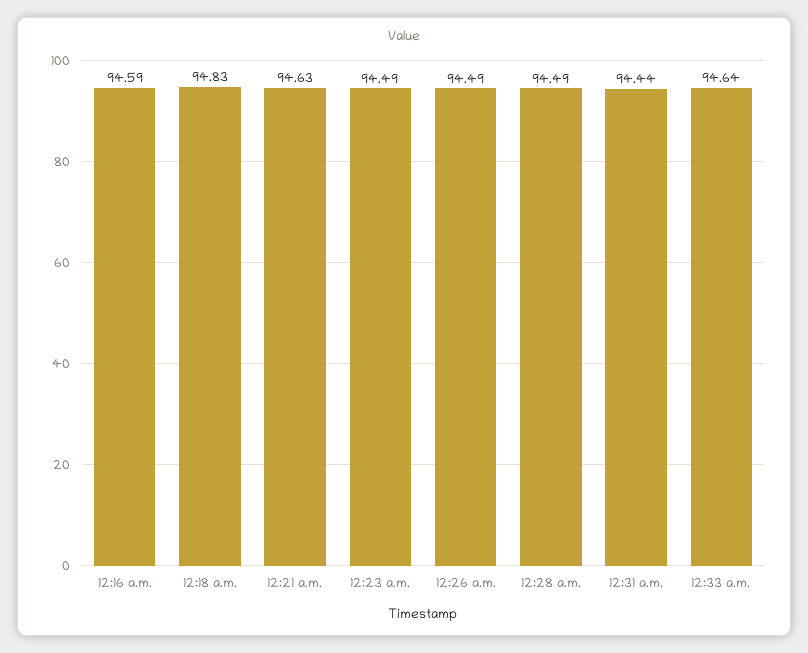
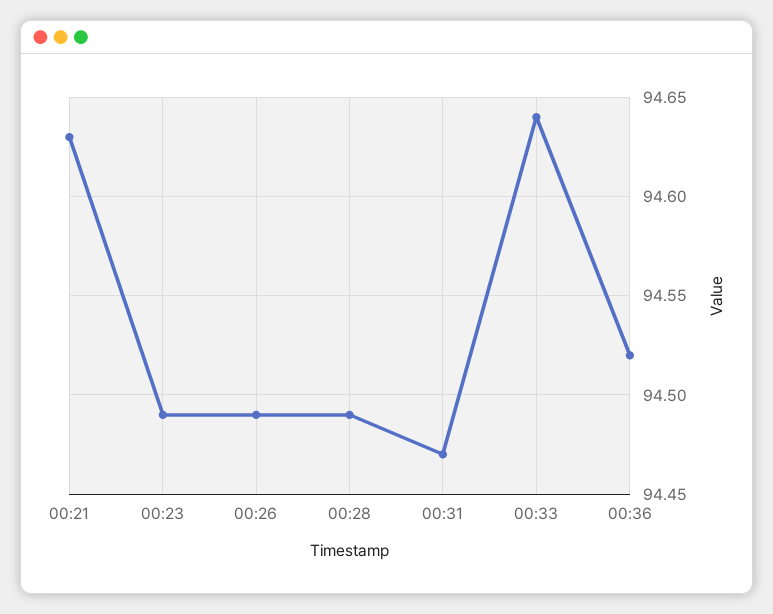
12:16 a.m.: 94.59 -> none
12:18 a.m.: 94.83 -> none
12:31 a.m.: 94.44 -> 94.47
00:36: none -> 94.52

